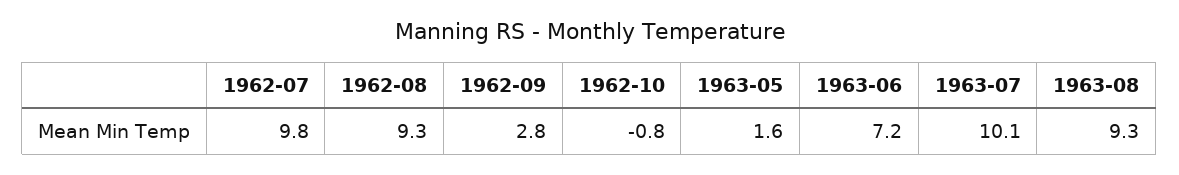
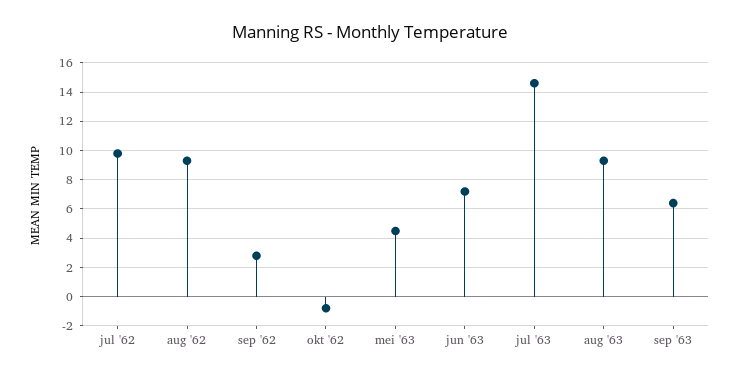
1963-05: 1.6 -> 4.5
1963-07: 10.1 -> 14.5
sep '63: none -> 6.5

